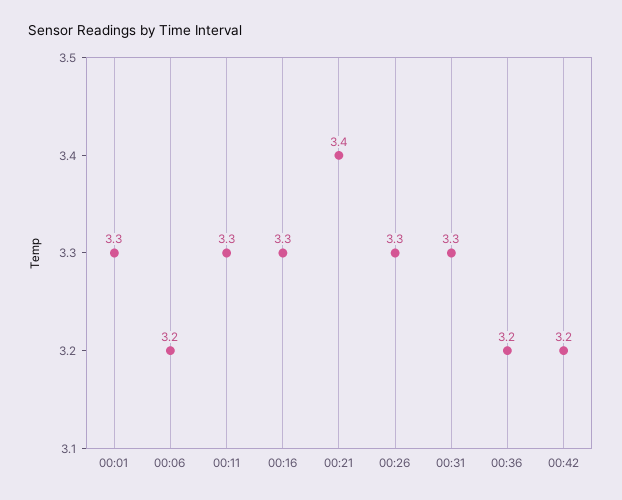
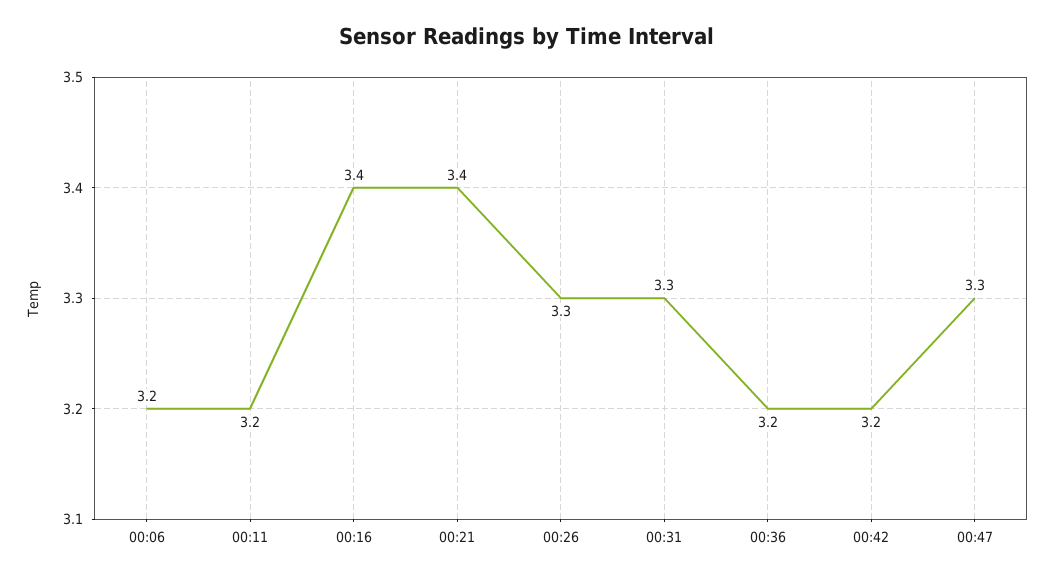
00:01: 3.3 -> none
00:11: 3.3 -> 3.2
00:16: 3.3 -> 3.4
00:47: none -> 3.3

